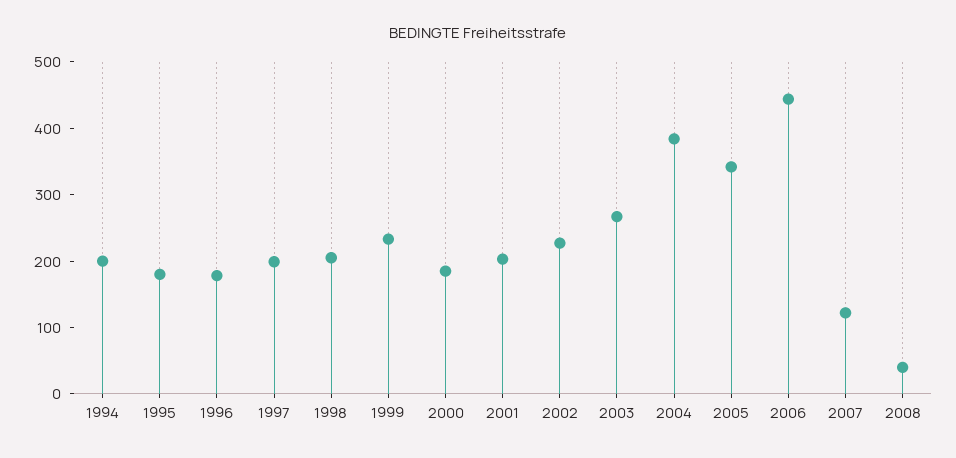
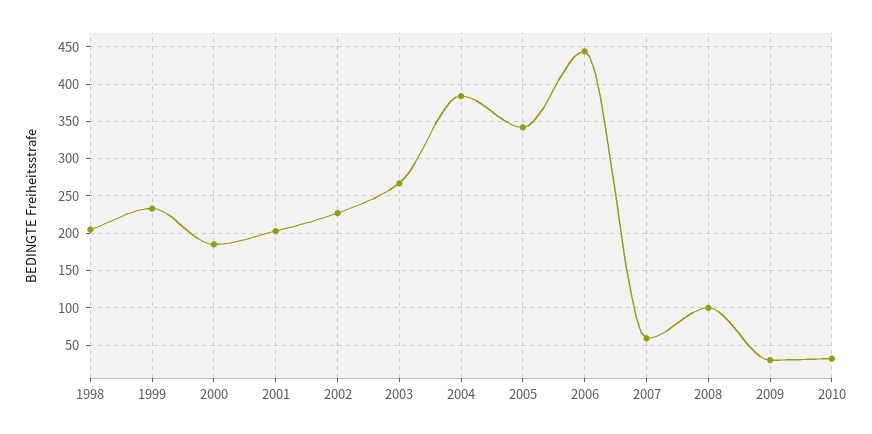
1994: 200 -> none
1995: 180 -> none
1996: 180 -> none
1997: 200 -> none
2007: 120 -> 60
2008: 40 -> 100
2009: none -> 30
2010: none -> 30

